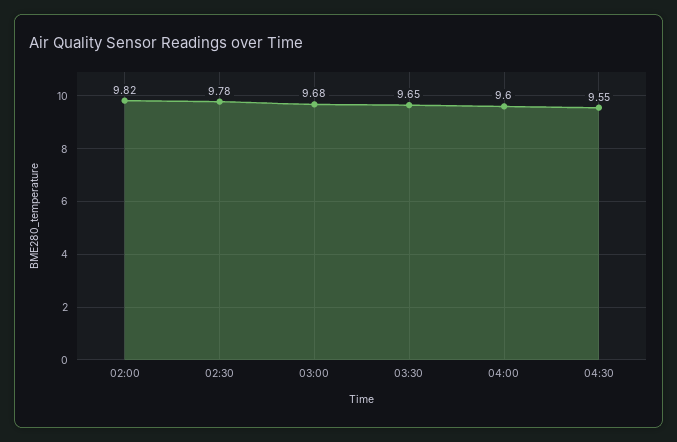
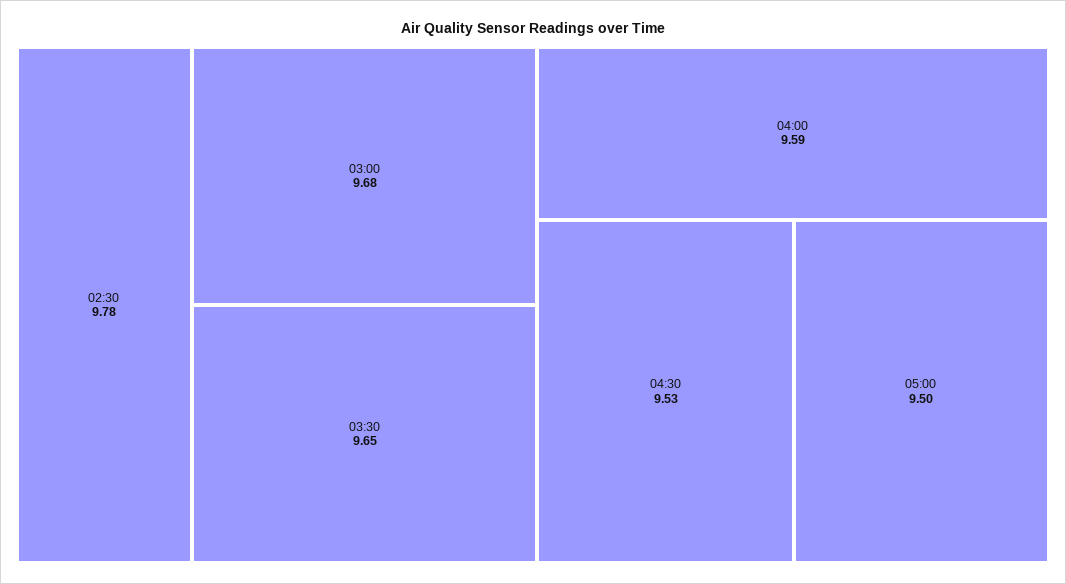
02:00: 9.82 -> none
04:00: 9.6 -> 9.59
04:30: 9.55 -> 9.53
05:00: none -> 9.5

